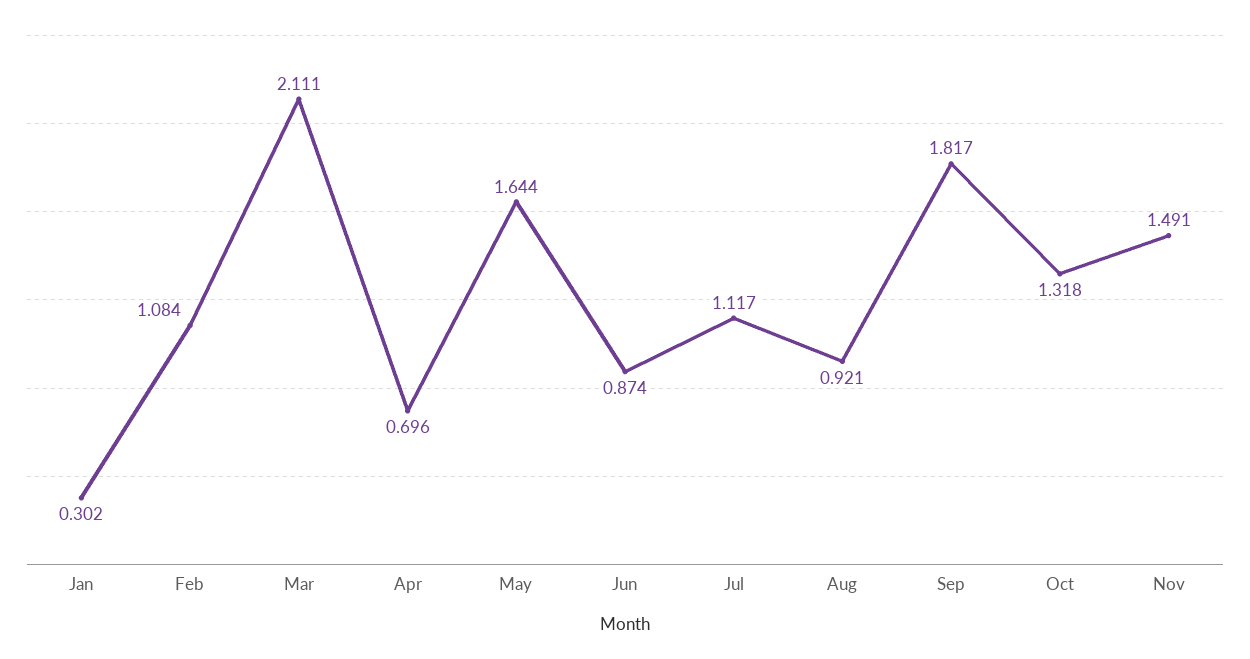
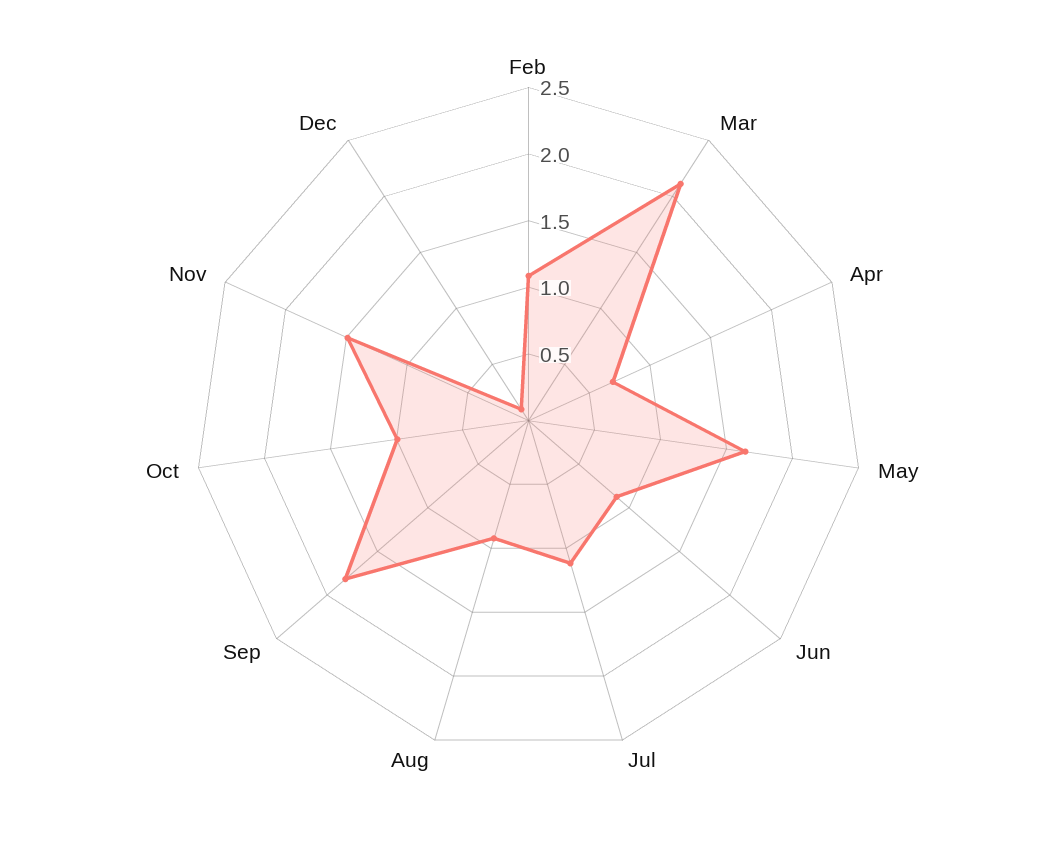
Jan: 0.302 -> none
Oct: 1.318 -> 1
Dec: none -> 0.1

